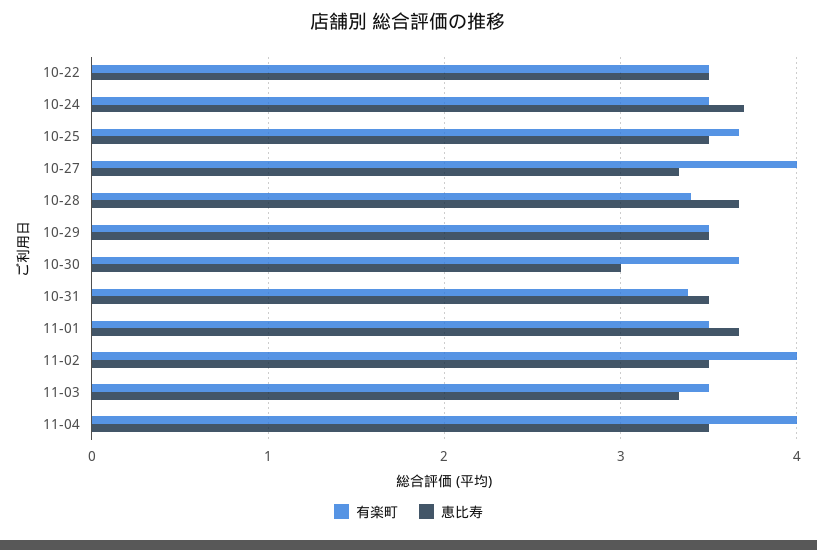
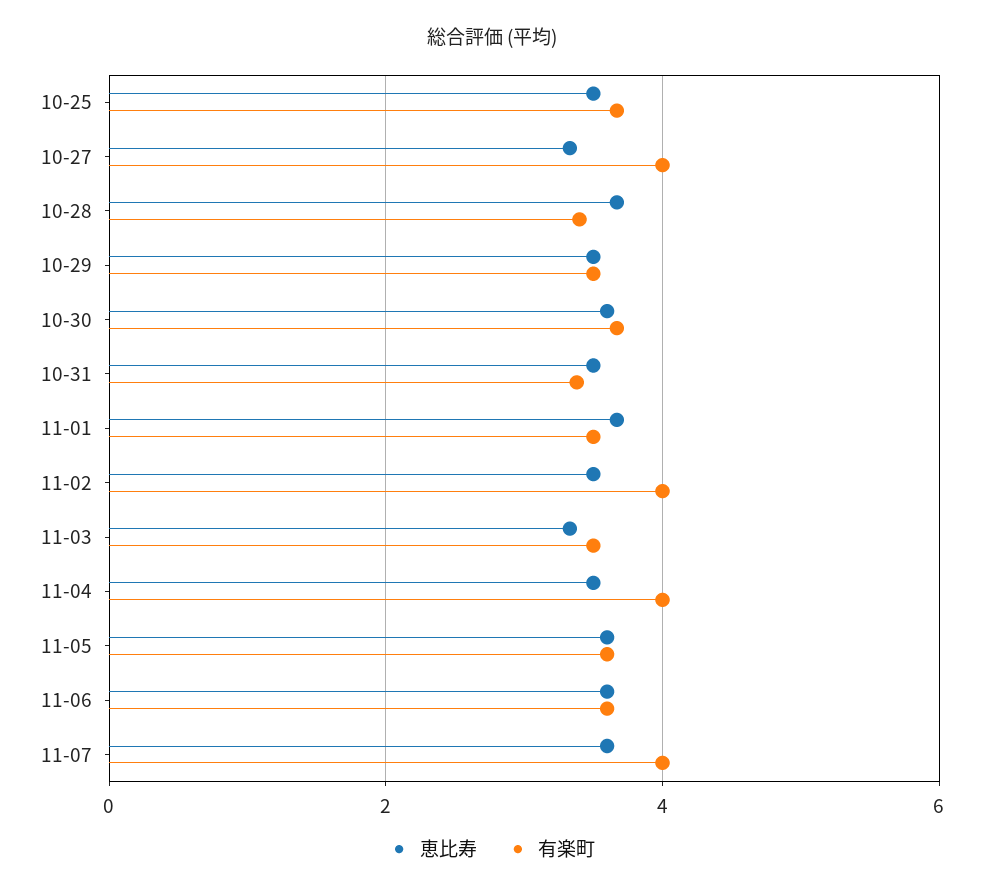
有楽町, 10-22: 3.5 -> none
恵比寿, 10-22: 3.5 -> none
有楽町, 10-24: 3.5 -> none
恵比寿, 10-24: 3.7 -> none
恵比寿, 10-30: 3 -> 3.6
恵比寿, 11-05: none -> 3.6
有楽町, 11-05: none -> 3.6
恵比寿, 11-06: none -> 3.6
有楽町, 11-06: none -> 3.6
恵比寿, 11-07: none -> 3.6
有楽町, 11-07: none -> 4

